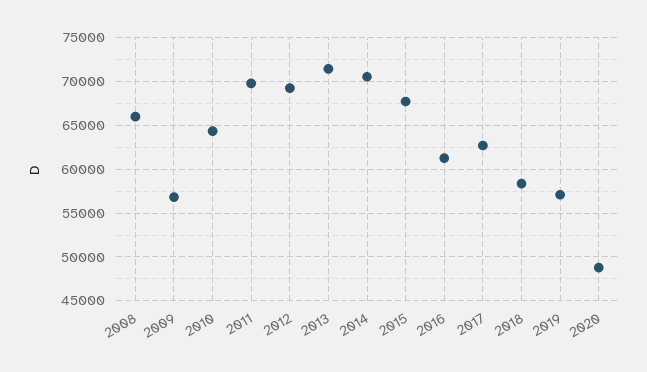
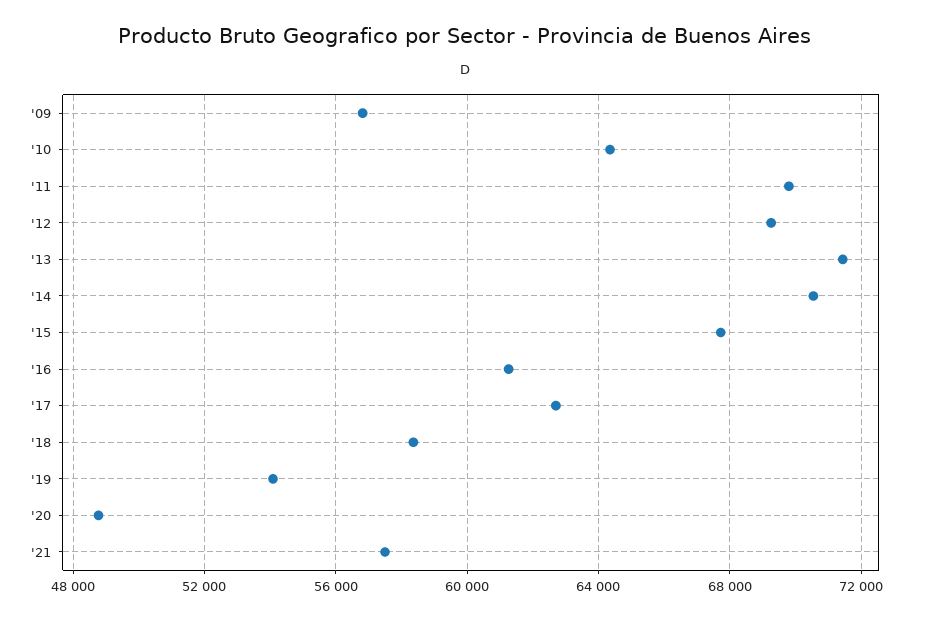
2008: 66000 -> none
2019: 57000 -> 54000
'21: none -> 57500

